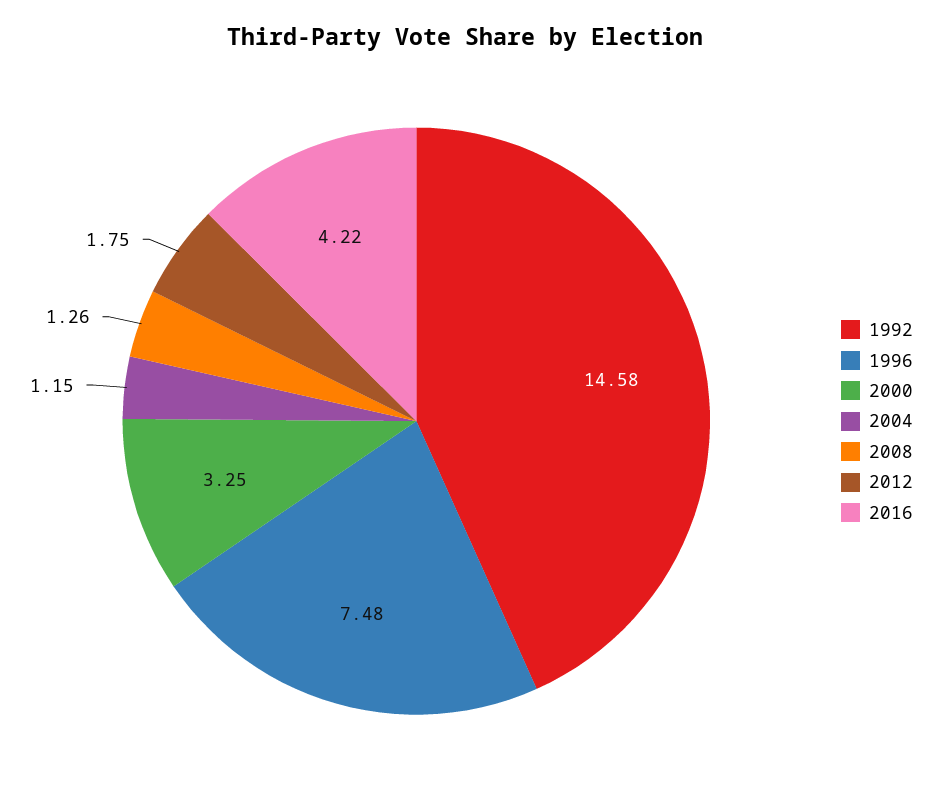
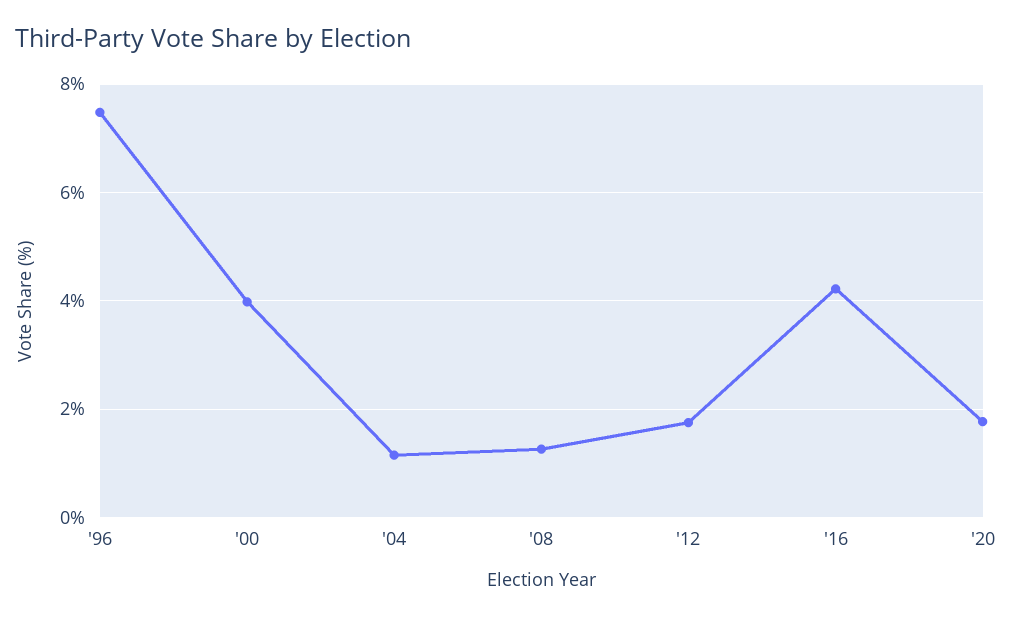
1992: 14.58 -> none
2000: 3.25 -> 4
'20: none -> 1.8

